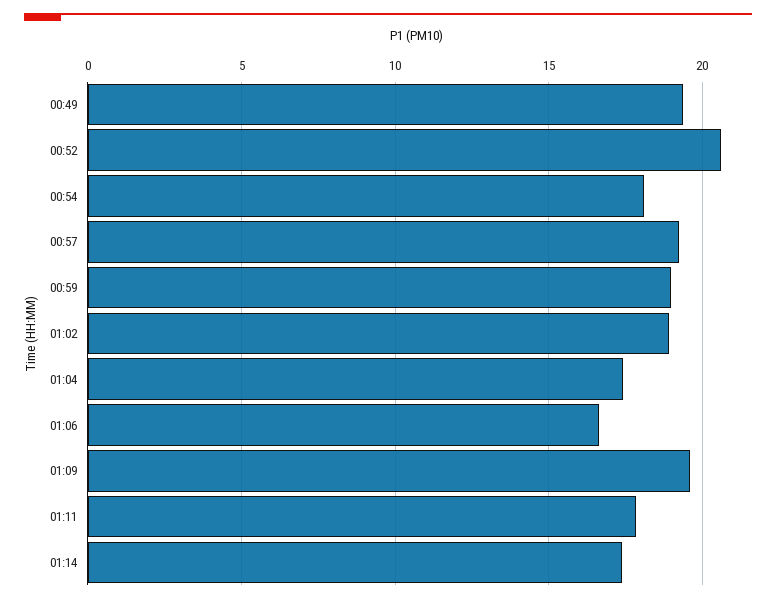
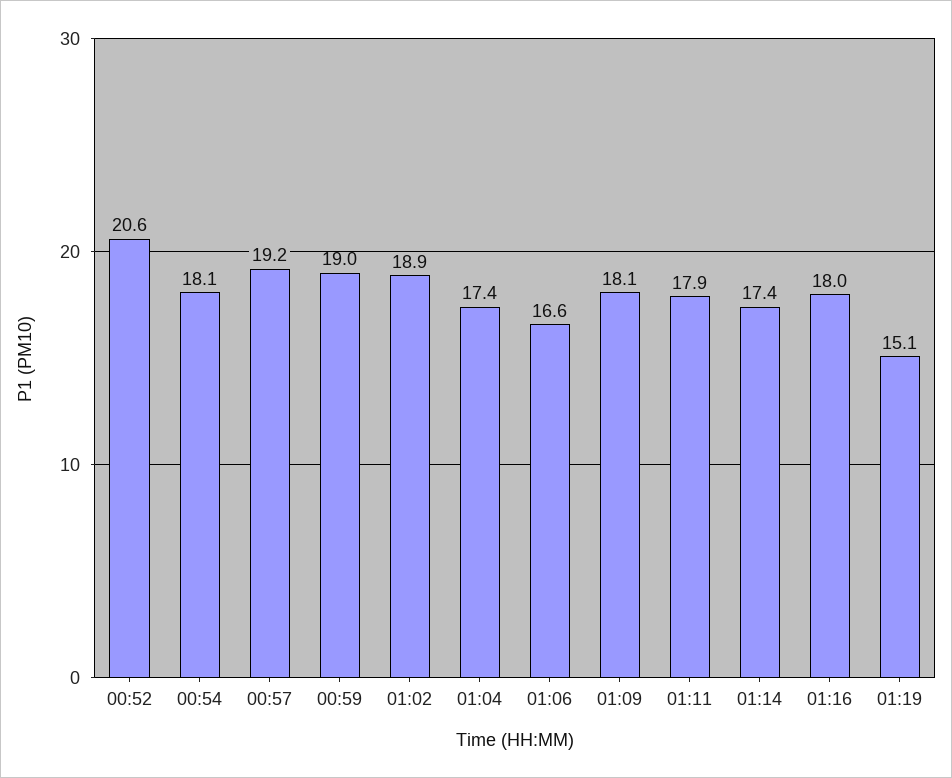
00:49: 19.5 -> none
01:09: 19.5 -> 18.1
01:16: none -> 18
01:19: none -> 15.1

